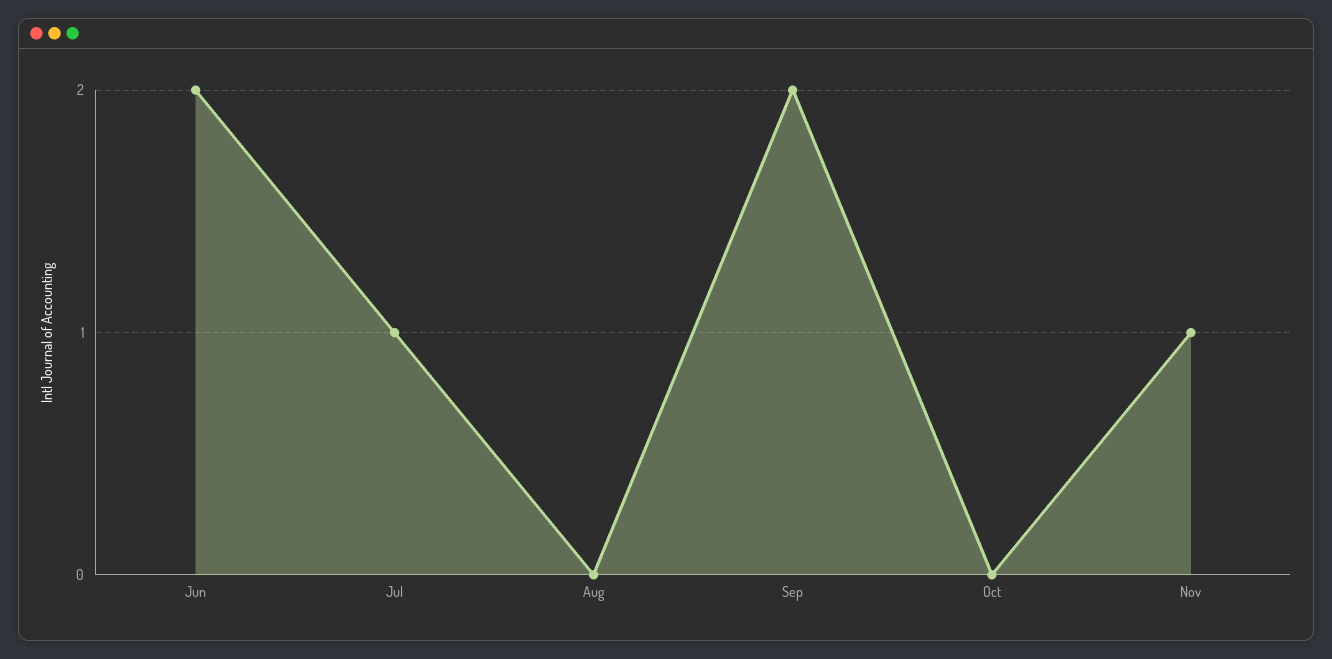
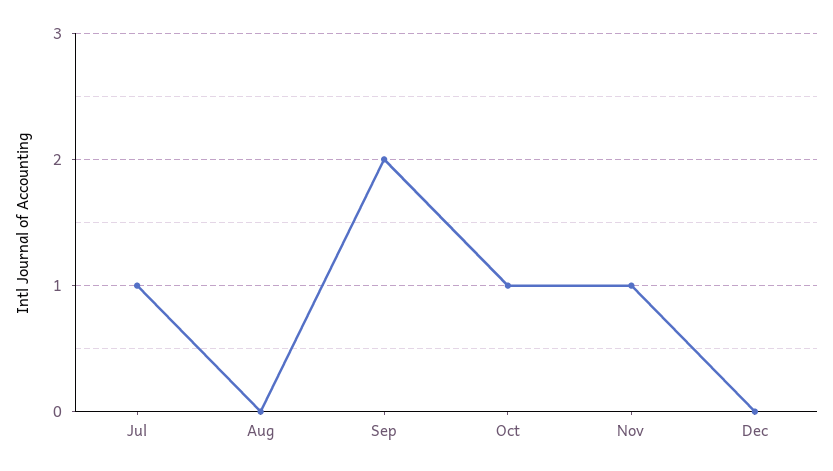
Jun: 2 -> none
Oct: 0 -> 1
Dec: none -> 0

